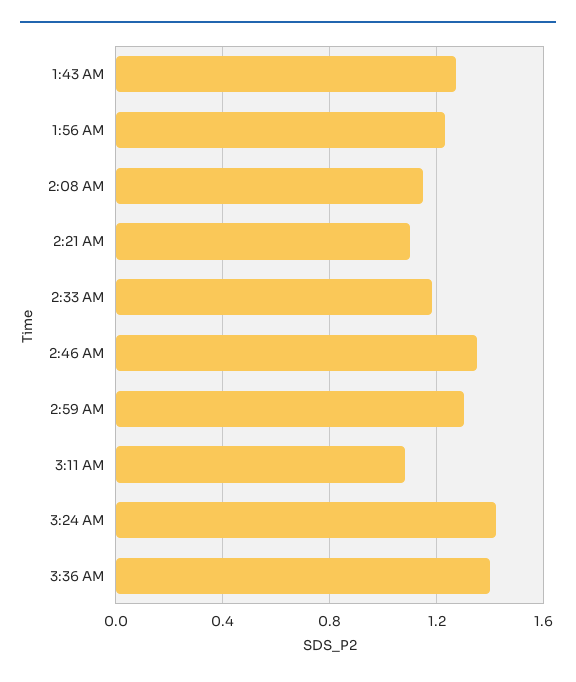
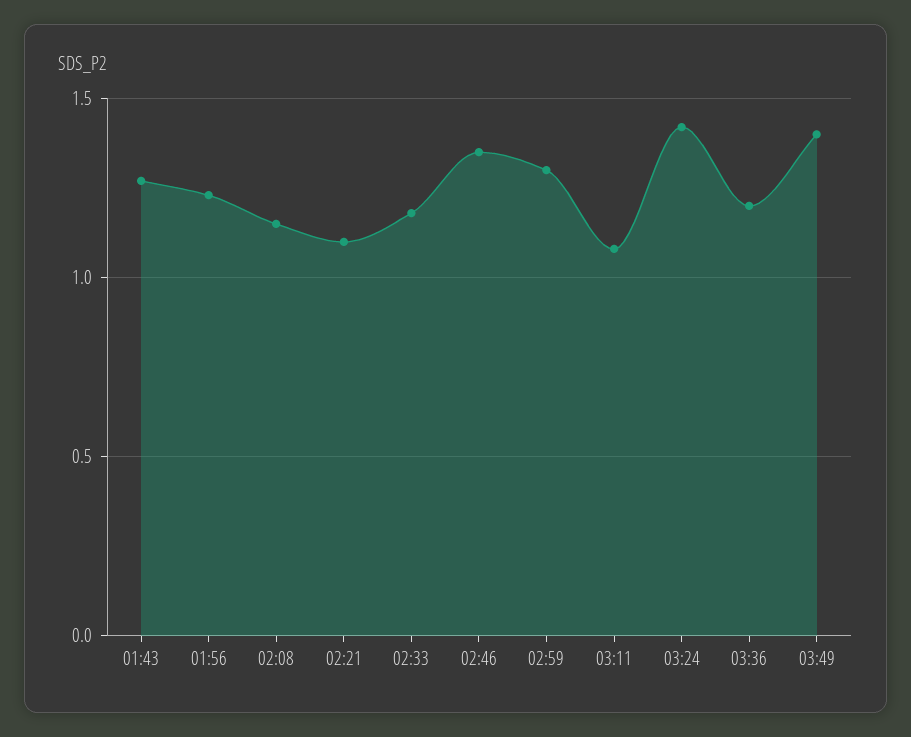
3:36 AM: 1.4 -> 1.2
03:49: none -> 1.4

